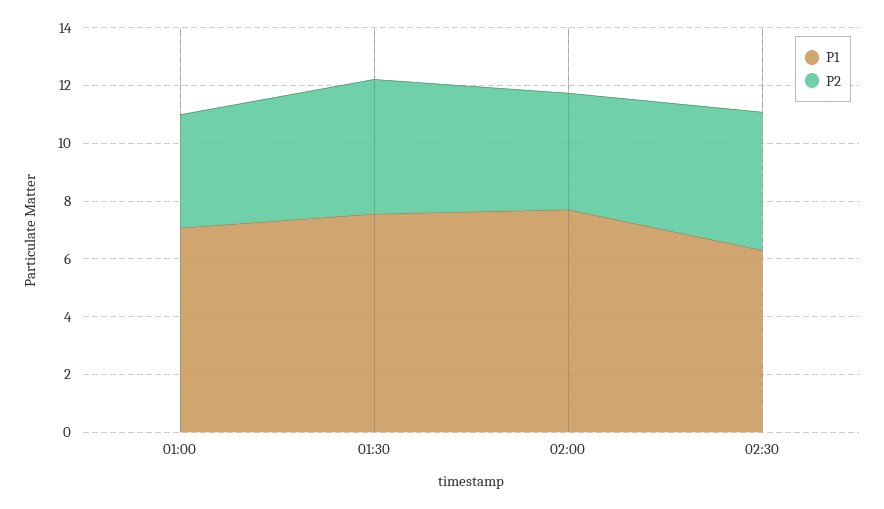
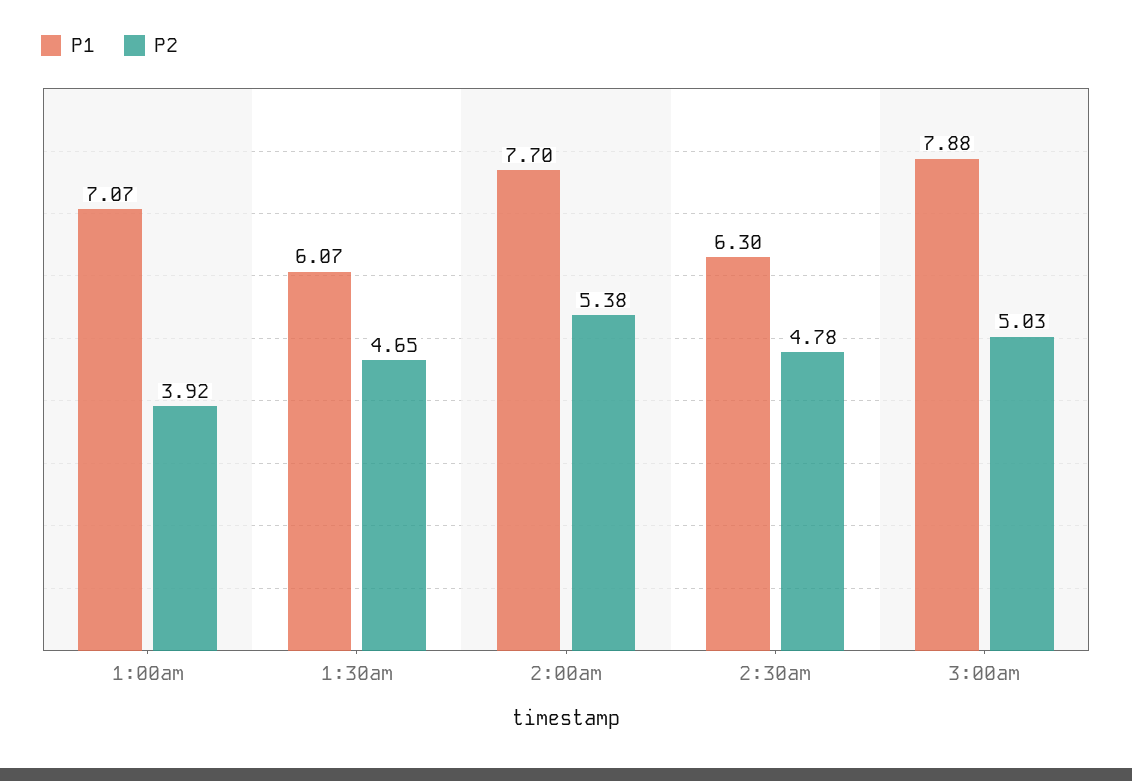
P1, 01:30: 7.5 -> 6.07
P2, 02:00: 4 -> 5.38
P1, 3:00am: none -> 7.88
P2, 3:00am: none -> 5.03

